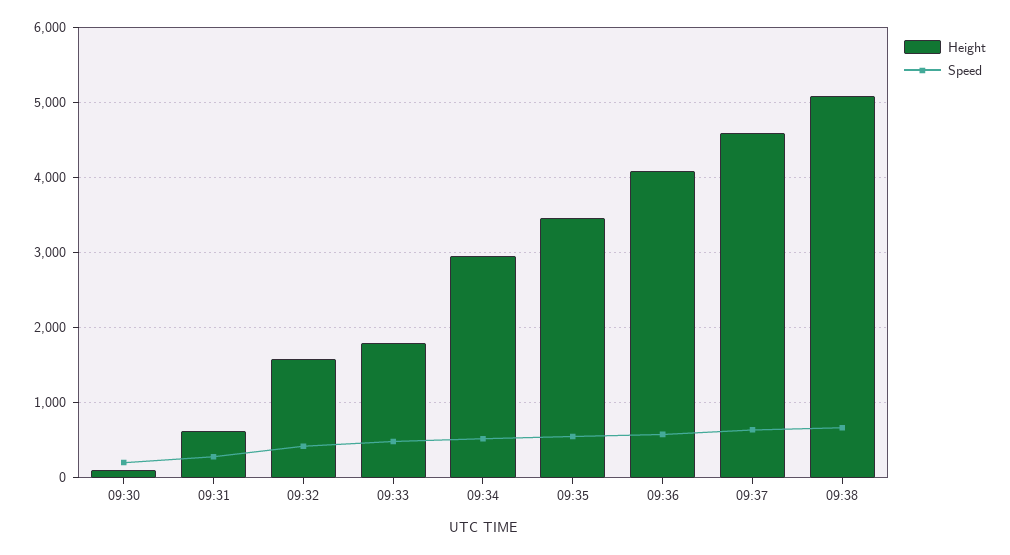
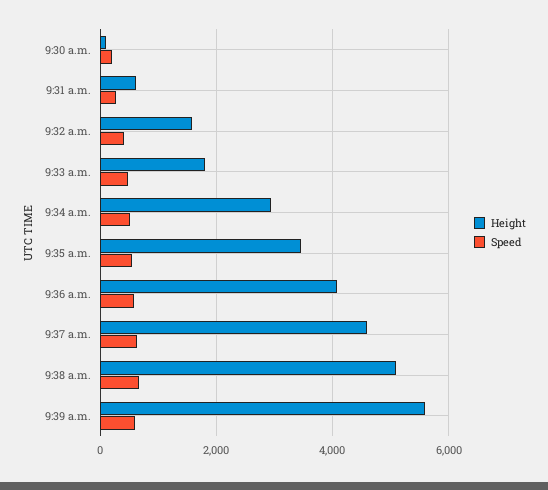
Height, 9:39 a.m.: none -> 5600
Speed, 9:39 a.m.: none -> 600

